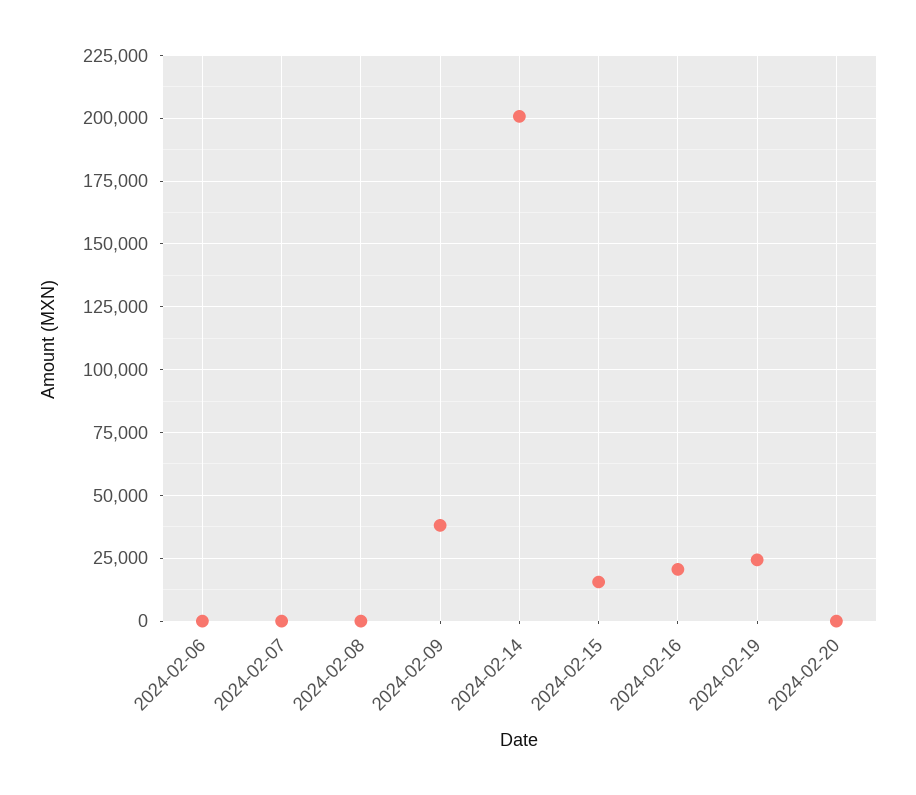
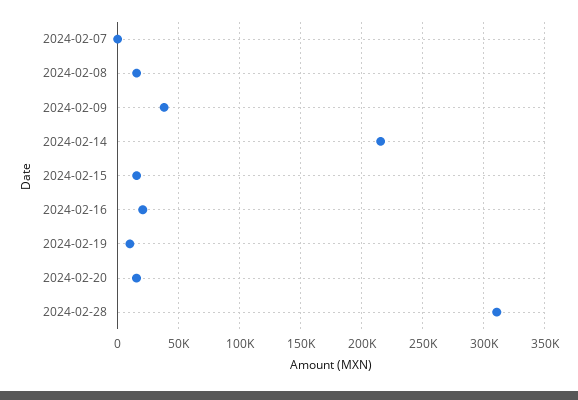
2024-02-06: 0 -> none
2024-02-08: 0 -> 15000
2024-02-14: 200000 -> 215000
2024-02-19: 25000 -> 10000
2024-02-20: 0 -> 15000
2024-02-28: none -> 310000

